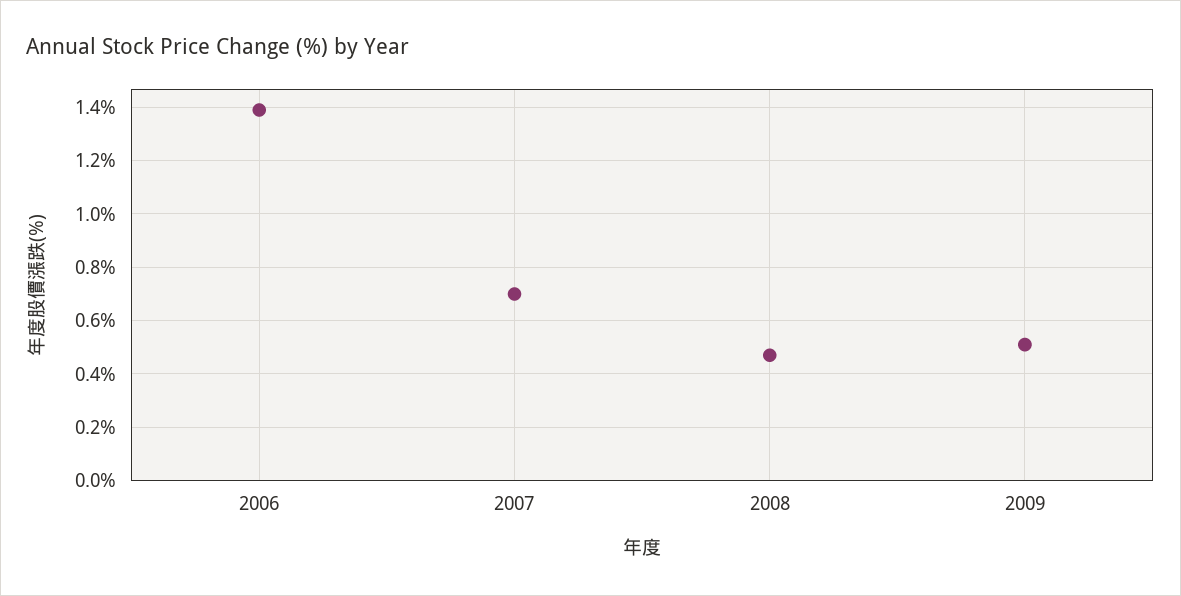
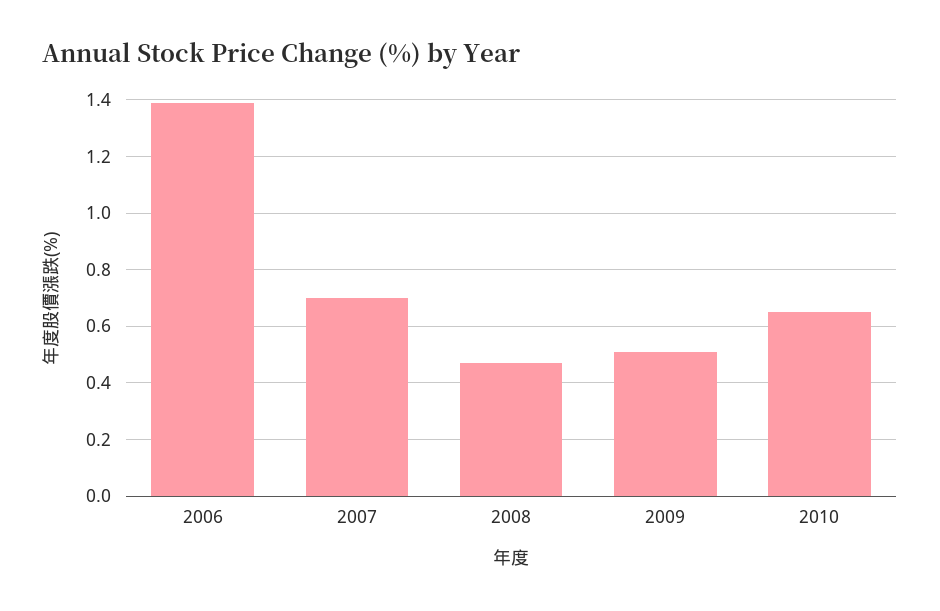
2010: none -> 0.65

